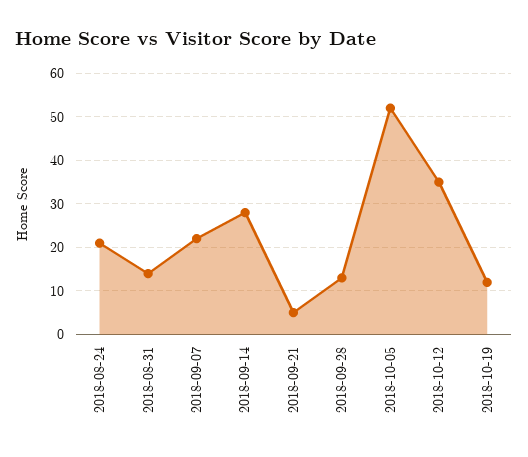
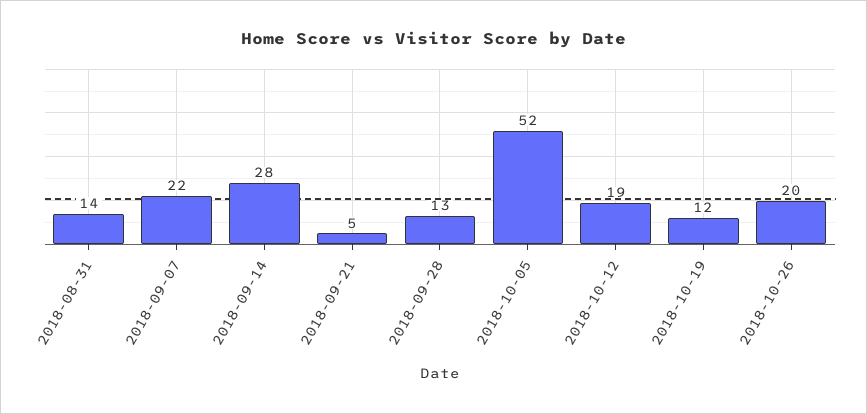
2018-08-24: 20 -> none
2018-10-12: 35 -> 19
2018-10-26: none -> 20

